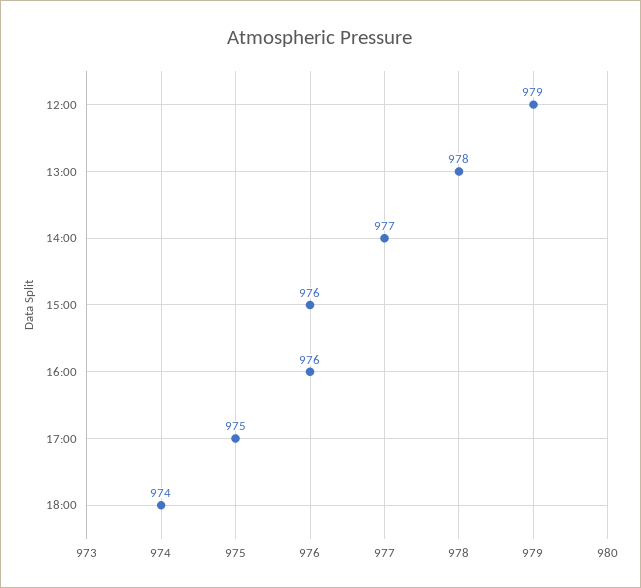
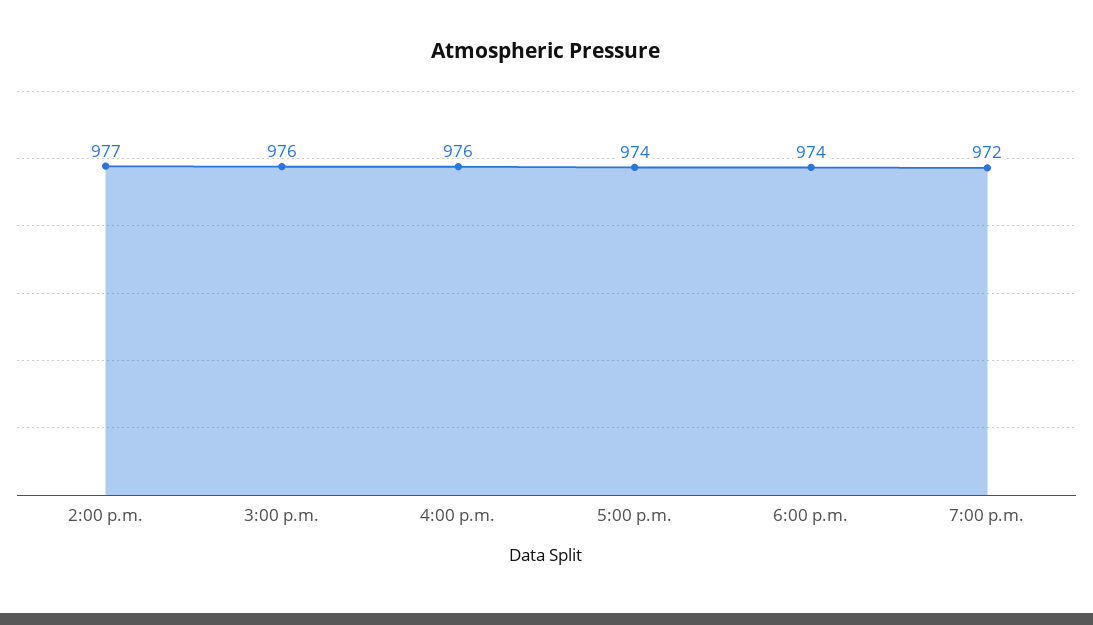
12:00: 979 -> none
13:00: 978 -> none
17:00: 975 -> 974
7:00 p.m.: none -> 972

